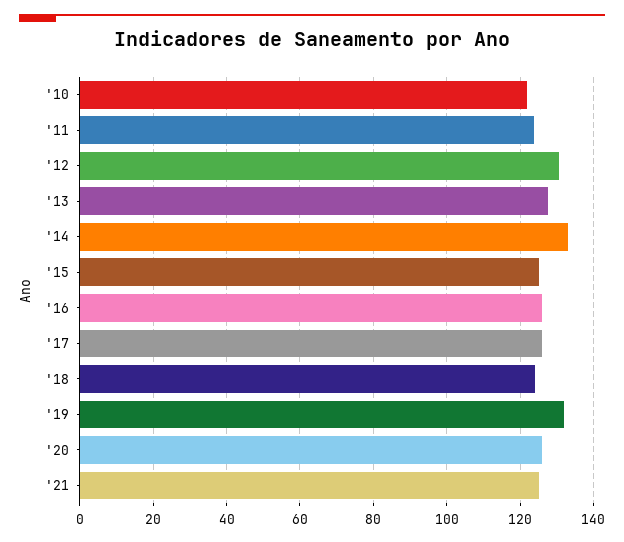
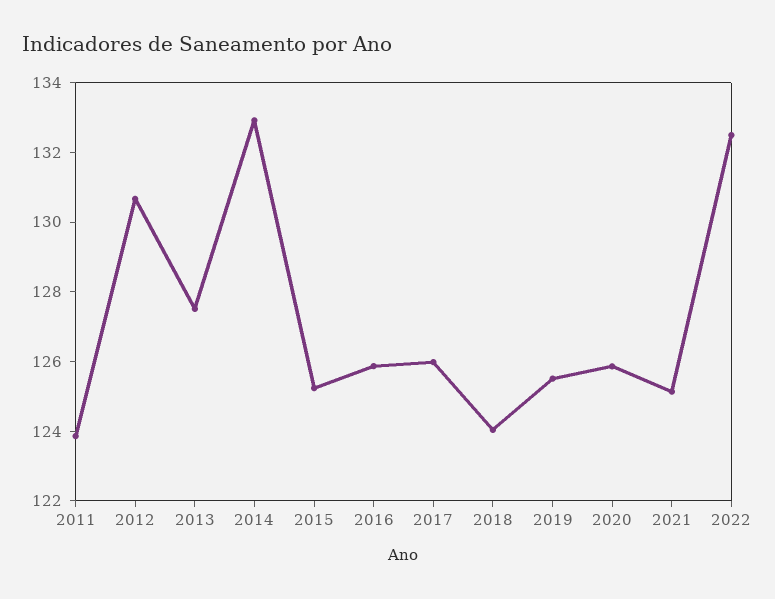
'10: 122 -> none
'19: 132 -> 125.5
2022: none -> 132.5

